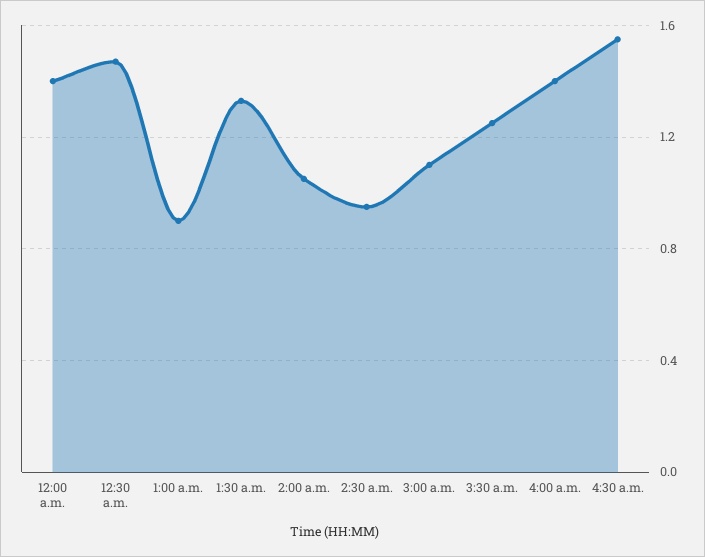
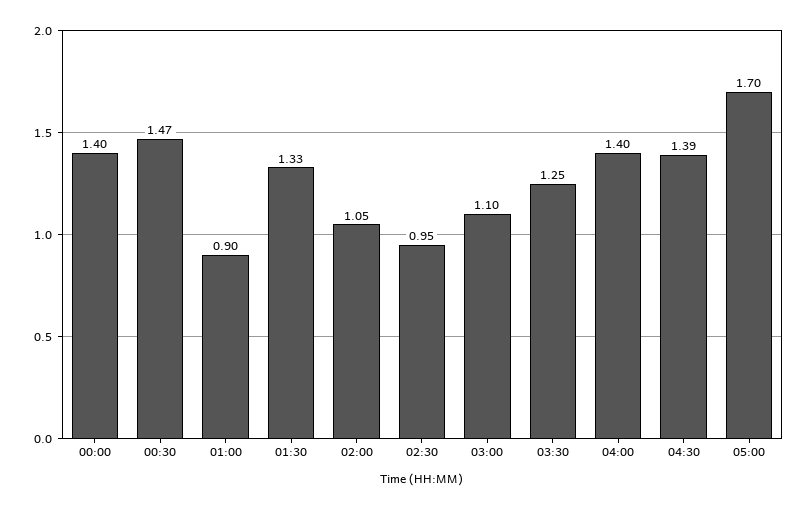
4:30 a.m.: 1.55 -> 1.39
05:00: none -> 1.7

